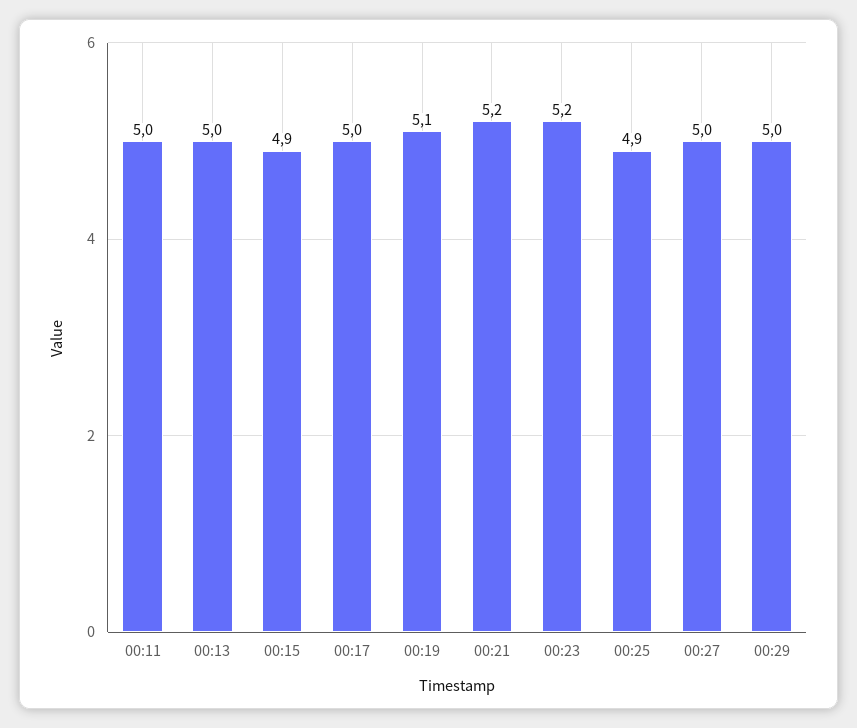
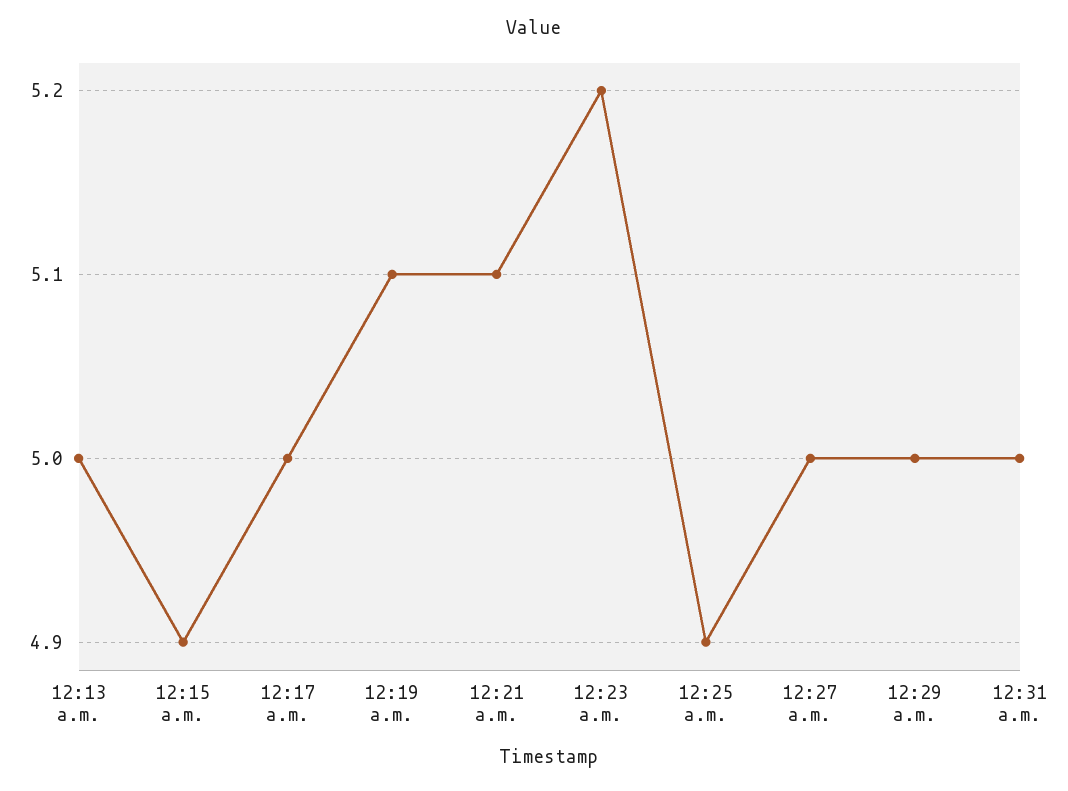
00:11: 5 -> none
00:21: 5.2 -> 5.1
12:31 a.m.: none -> 5

